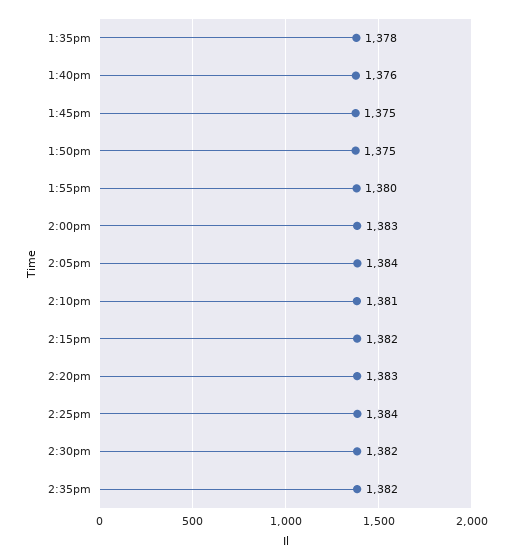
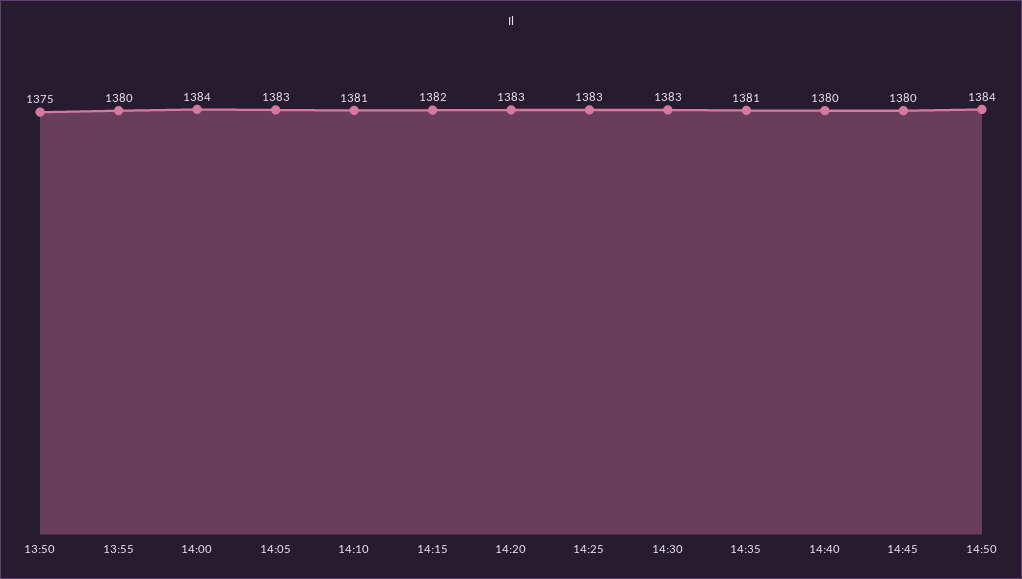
1:35pm: 1378 -> none
1:40pm: 1376 -> none
1:45pm: 1375 -> none
2:00pm: 1383 -> 1384
2:05pm: 1384 -> 1383
2:25pm: 1384 -> 1383
2:30pm: 1382 -> 1383
2:35pm: 1382 -> 1381
14:40: none -> 1380
14:45: none -> 1380
14:50: none -> 1384

